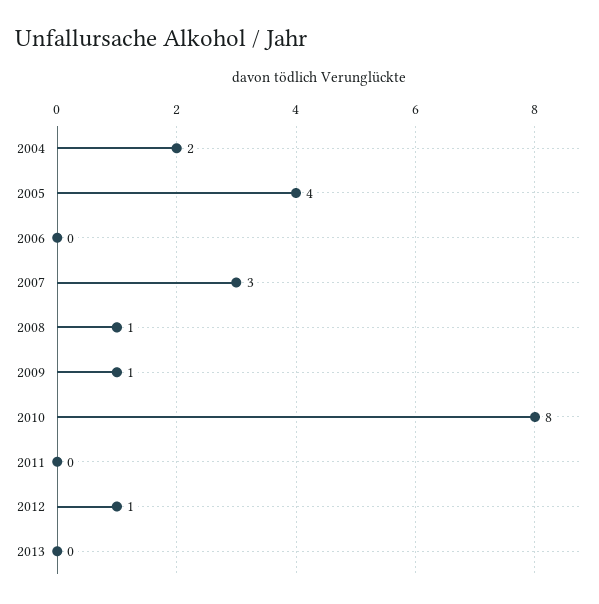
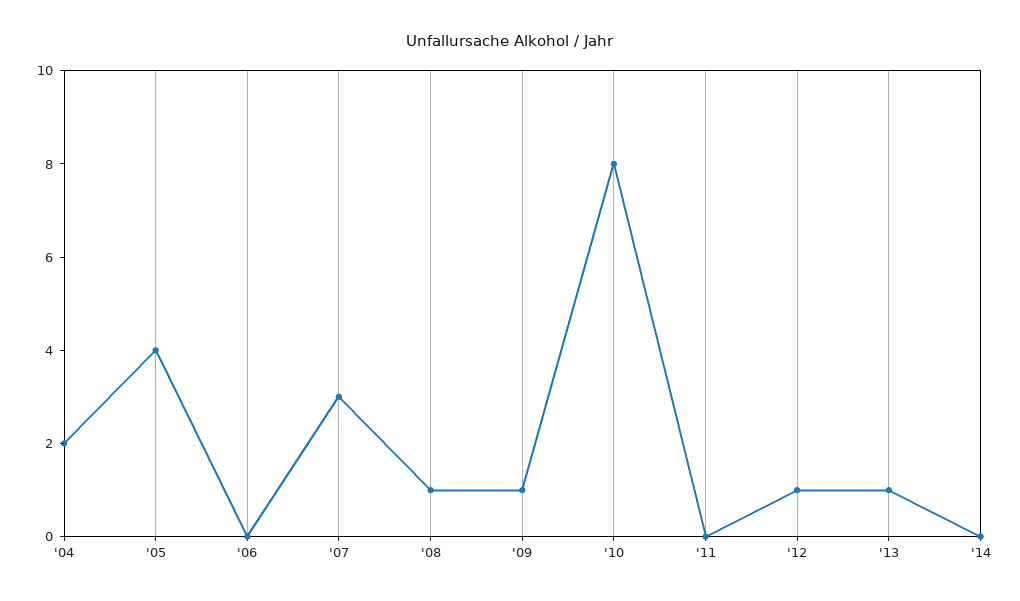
2013: 0 -> 1
'14: none -> 0

